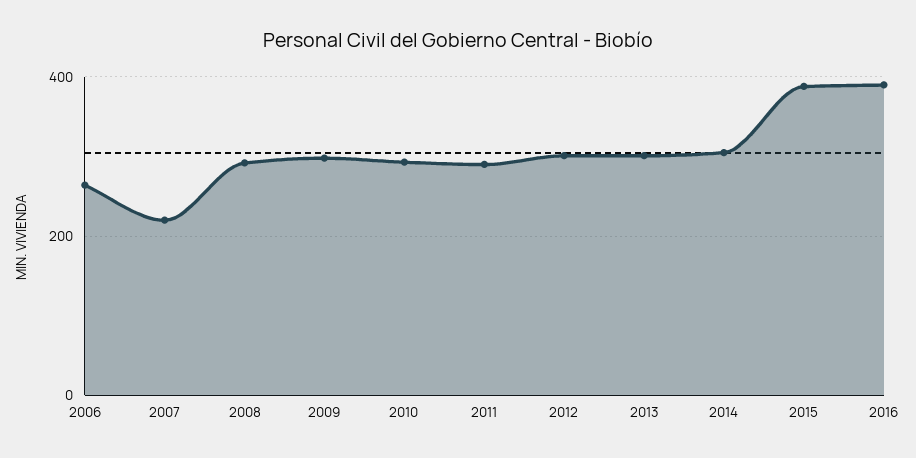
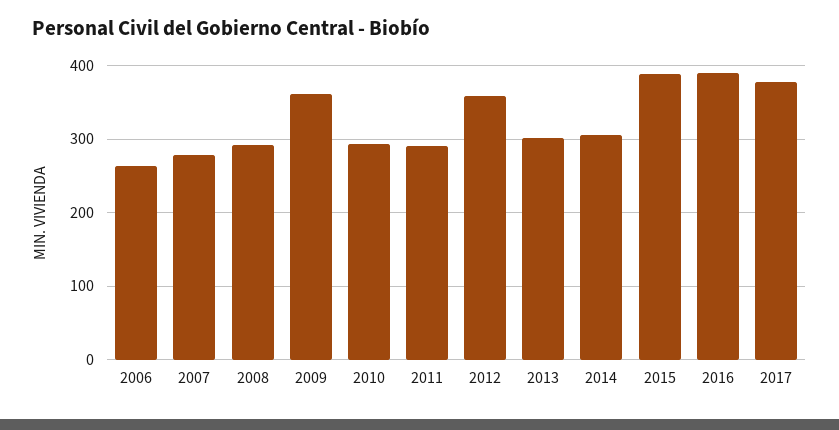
2007: 220 -> 280
2009: 300 -> 360
2012: 300 -> 360
2017: none -> 380

